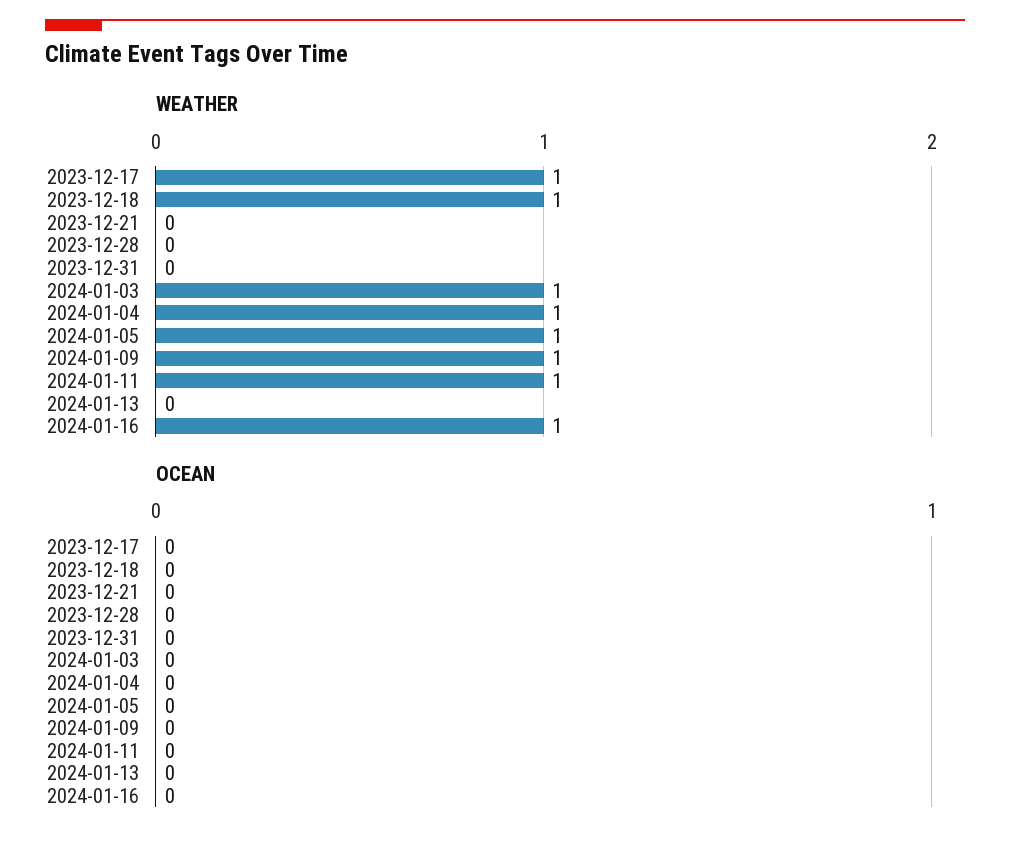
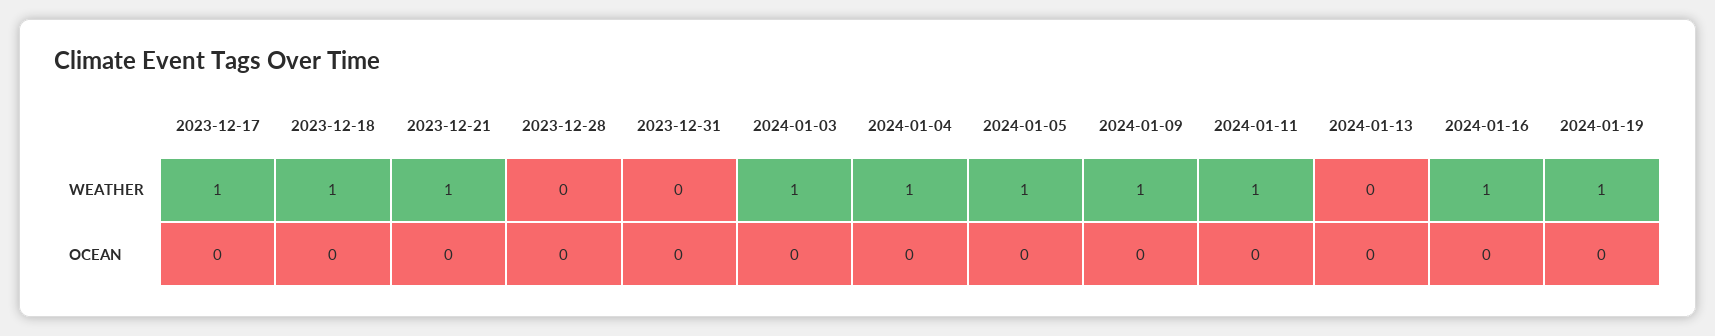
WEATHER, 2023-12-21: 0 -> 1
WEATHER, 2024-01-19: none -> 1
OCEAN, 2024-01-19: none -> 0

